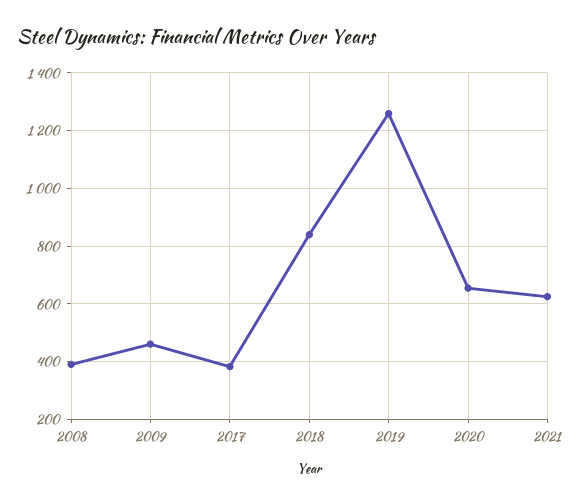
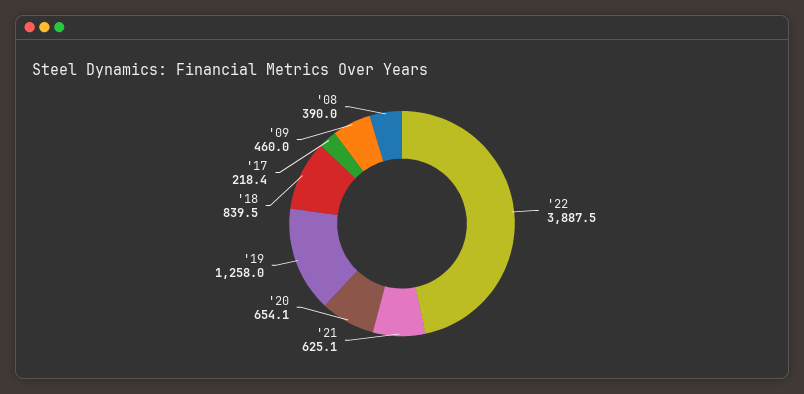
2017: 375 -> 218.4
'22: none -> 3887.5

